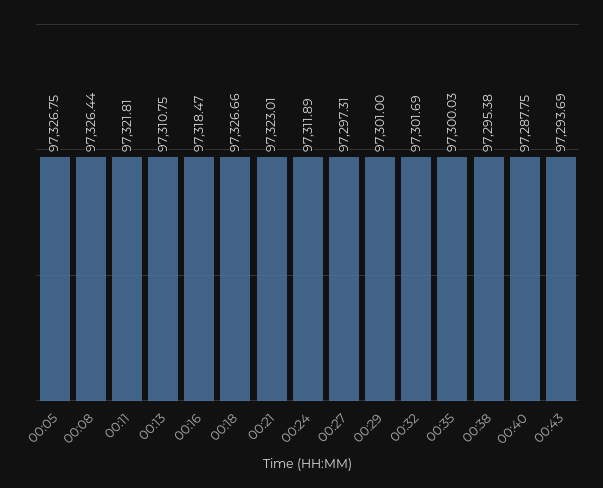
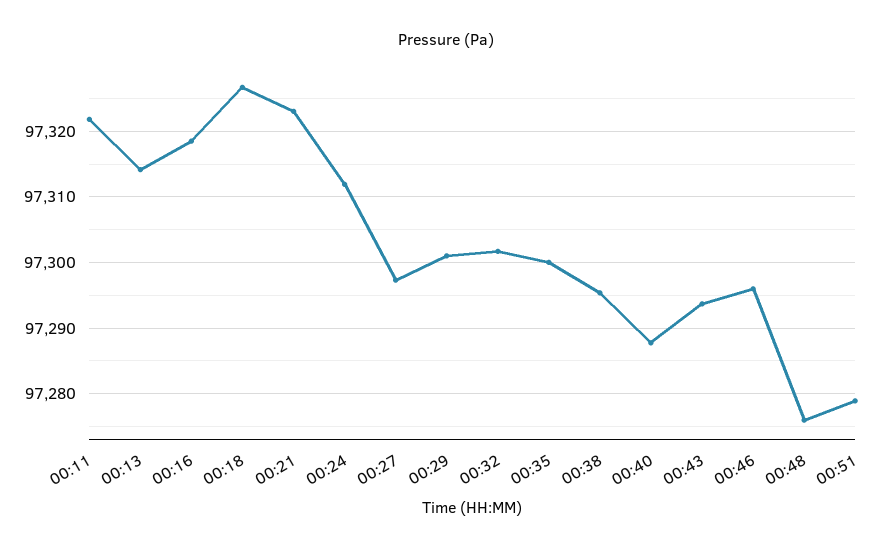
00:05: 97326.75 -> none
00:08: 97326.44 -> none
00:13: 97310.75 -> 97314
00:46: none -> 97296
00:48: none -> 97276
00:51: none -> 97279

